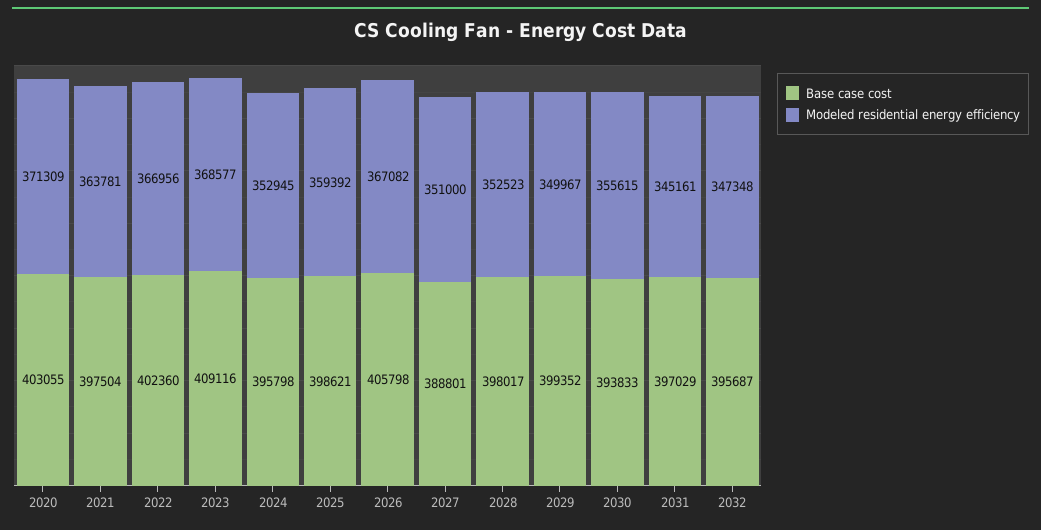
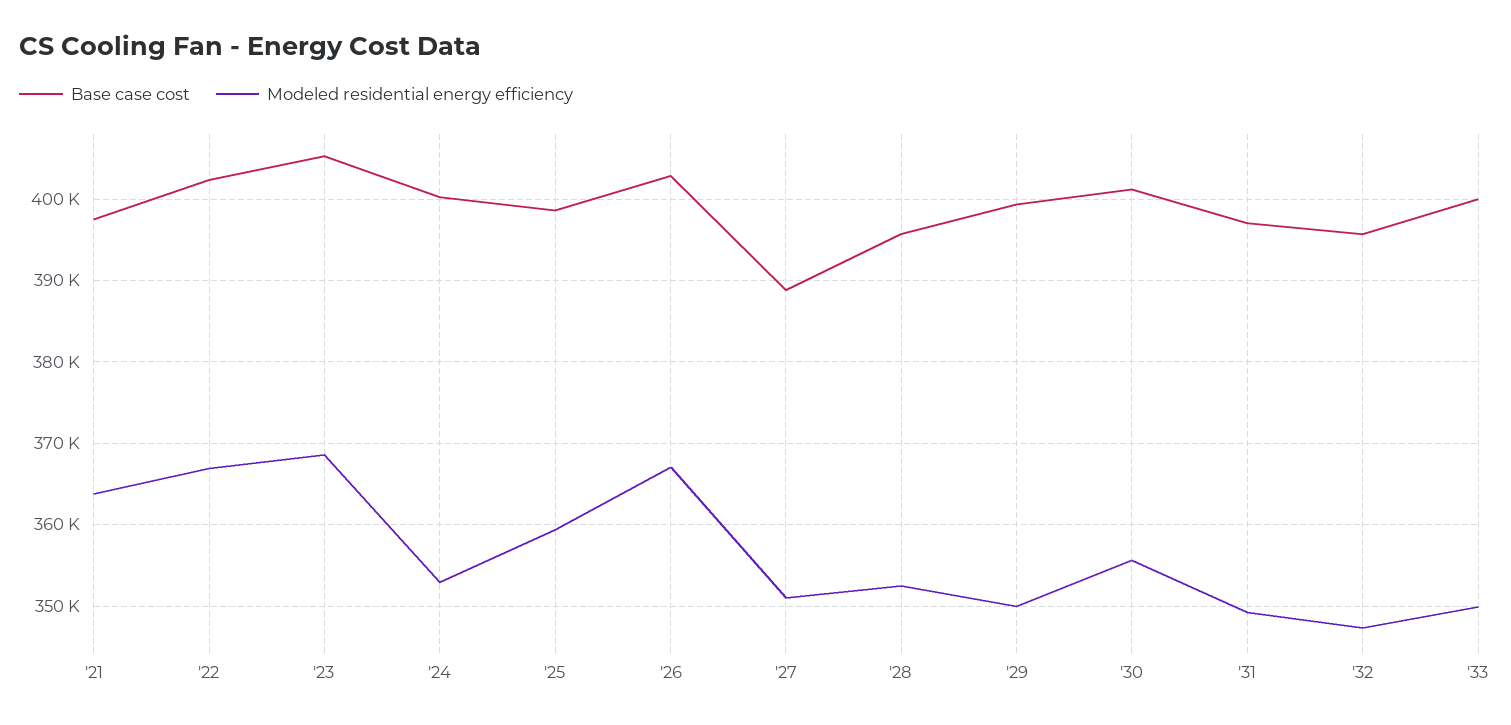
Base case cost, 2020: 403055 -> none
Modeled residential energy efficiency, 2020: 371309 -> none
Base case cost, 2023: 409116 -> 405000
Base case cost, 2024: 395798 -> 400000
Base case cost, 2026: 405798 -> 403000
Base case cost, 2028: 398017 -> 396000
Base case cost, 2030: 393833 -> 401000
Modeled residential energy efficiency, 2031: 345161 -> 349000
Base case cost, '33: none -> 400000
Modeled residential energy efficiency, '33: none -> 350000

